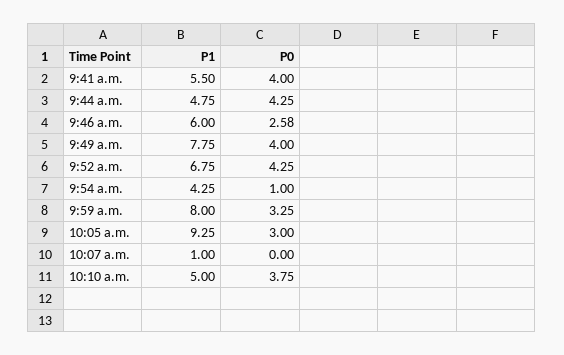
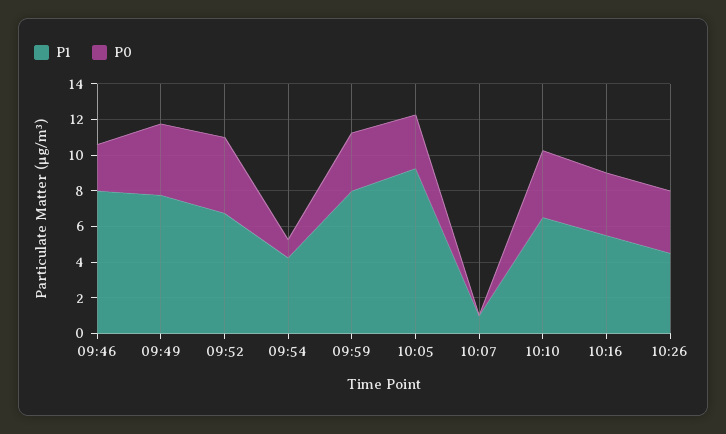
P1, 9:41 a.m.: 5.5 -> none
P0, 9:41 a.m.: 4 -> none
P1, 9:44 a.m.: 4.75 -> none
P0, 9:44 a.m.: 4.25 -> none
P1, 9:46 a.m.: 6 -> 8
P1, 10:10 a.m.: 5 -> 6.5
P1, 10:16: none -> 5.5
P0, 10:16: none -> 3.5
P1, 10:26: none -> 4.5
P0, 10:26: none -> 3.5

